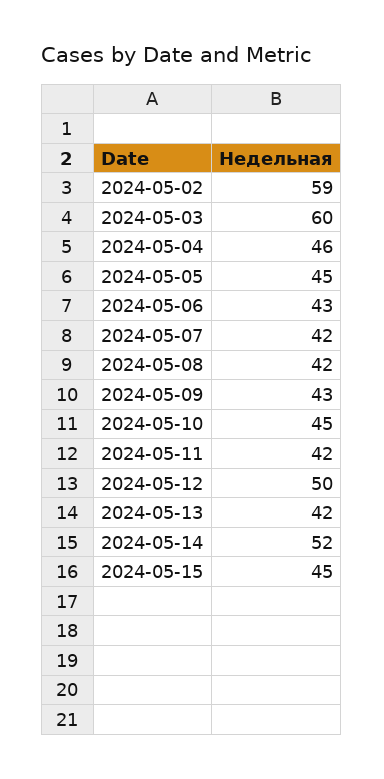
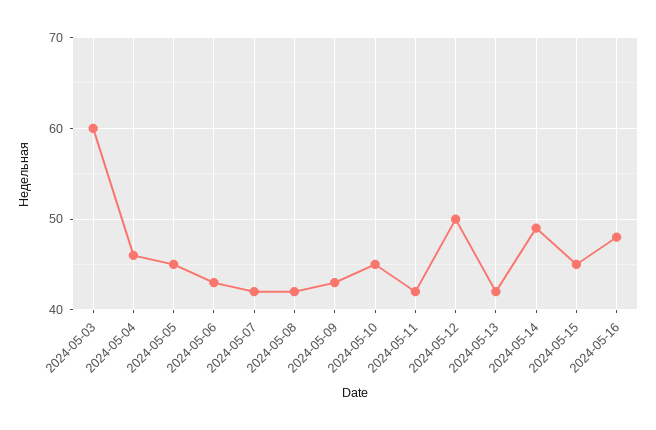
2024-05-02: 59 -> none
2024-05-14: 52 -> 49
2024-05-16: none -> 48

